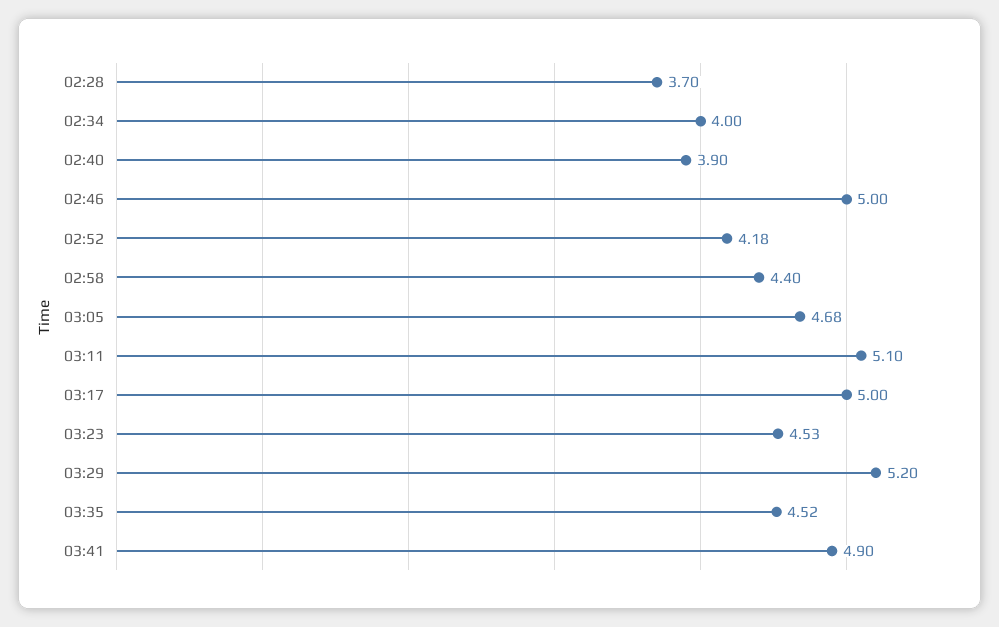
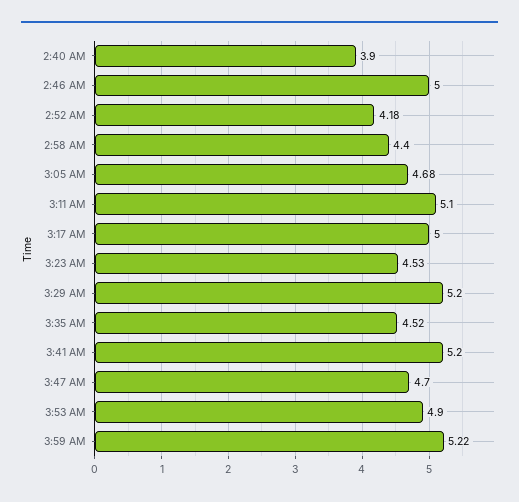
02:28: 3.7 -> none
02:34: 4 -> none
03:41: 4.9 -> 5.2
3:47 AM: none -> 4.7
3:53 AM: none -> 4.9
3:59 AM: none -> 5.22

